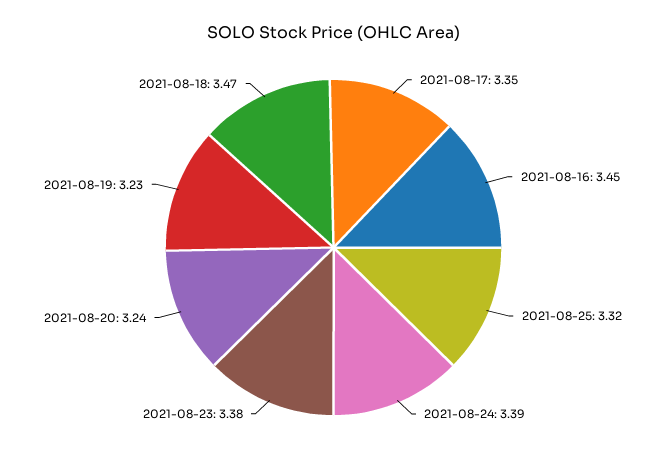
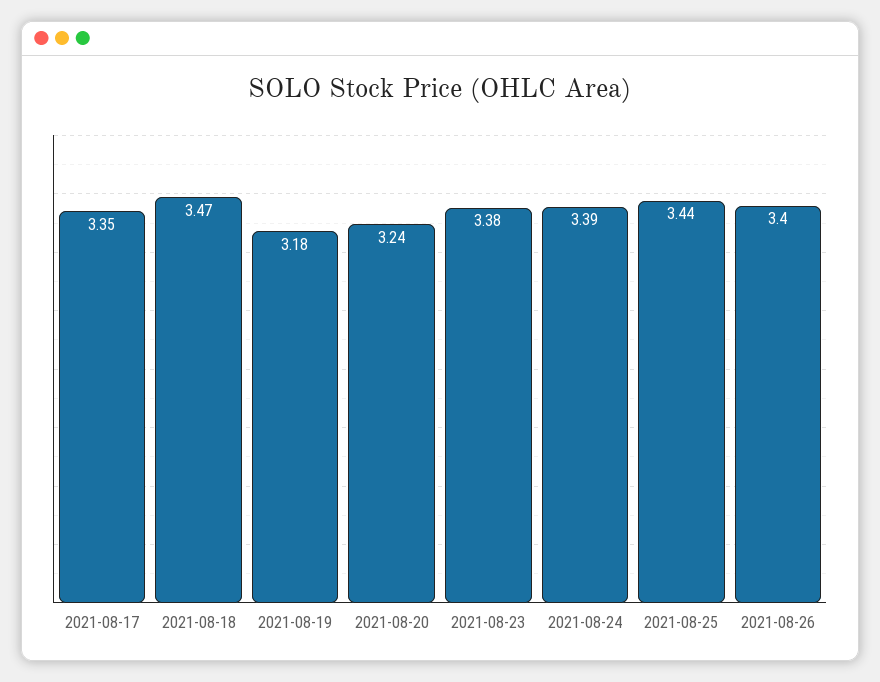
2021-08-16: 3.45 -> none
2021-08-25: 3.32 -> 3.44
2021-08-19: 3.23 -> 3.18
2021-08-26: none -> 3.4

